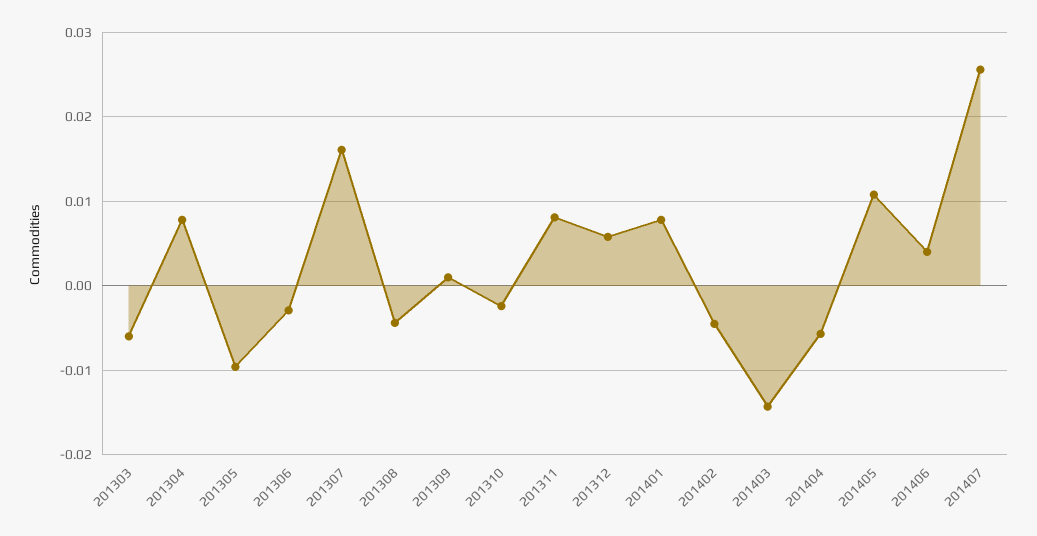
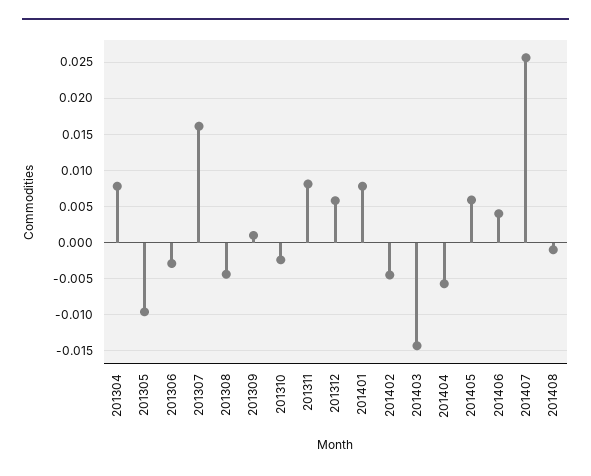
201303: -0.006 -> none
201405: 0.011 -> 0.006
201408: none -> -0.001

